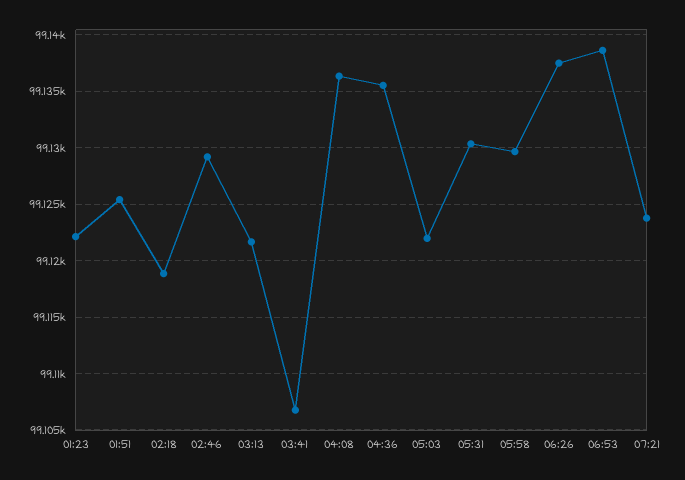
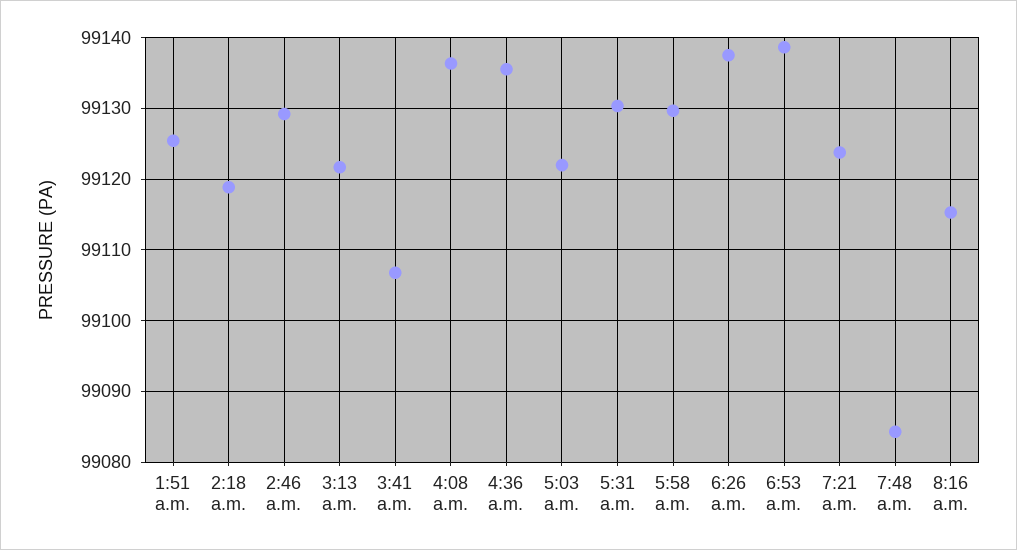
01:23: 99122 -> none
7:48 a.m.: none -> 99084
8:16 a.m.: none -> 99115

